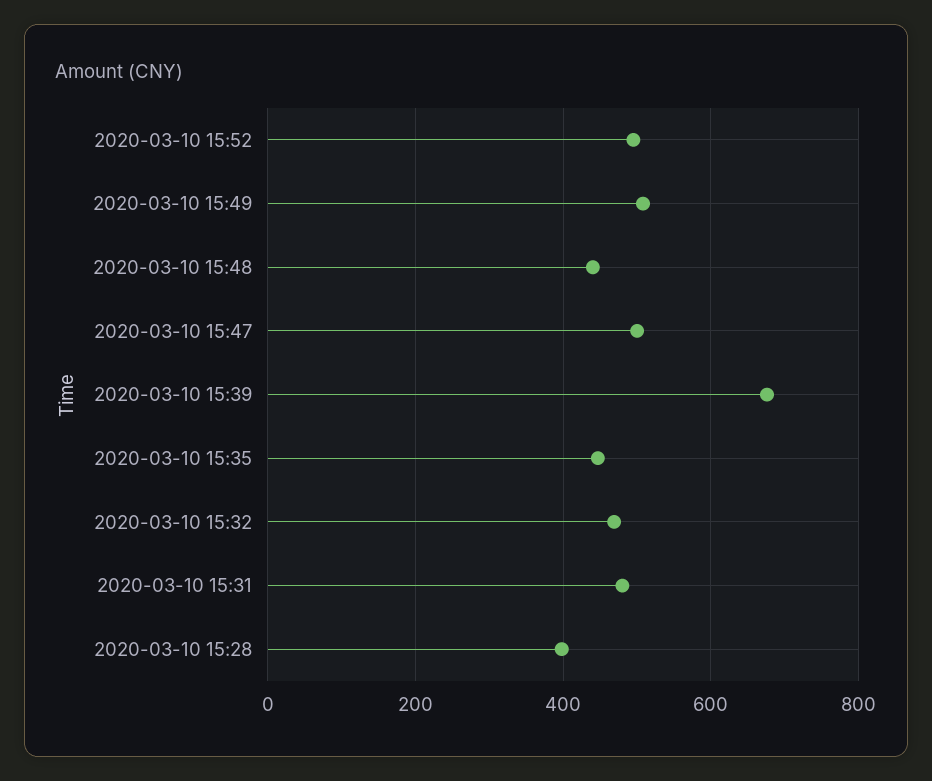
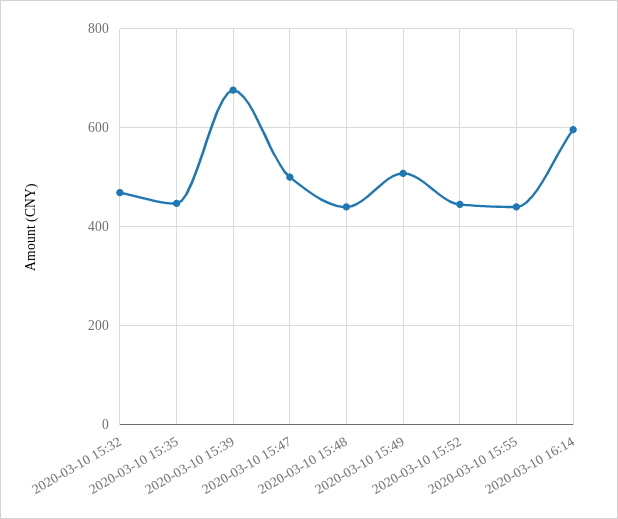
2020-03-10 15:52: 500 -> 440
2020-03-10 15:31: 480 -> none
2020-03-10 15:28: 400 -> none
2020-03-10 15:55: none -> 440
2020-03-10 16:14: none -> 600

